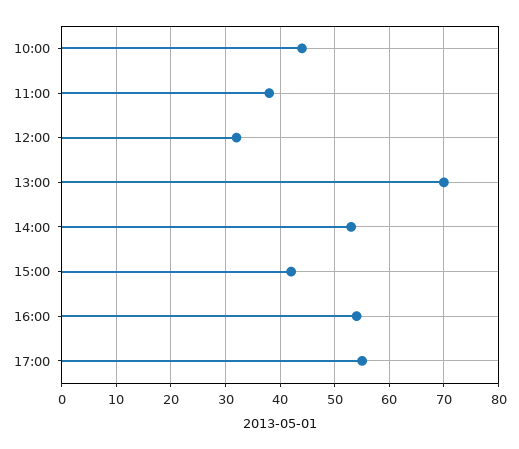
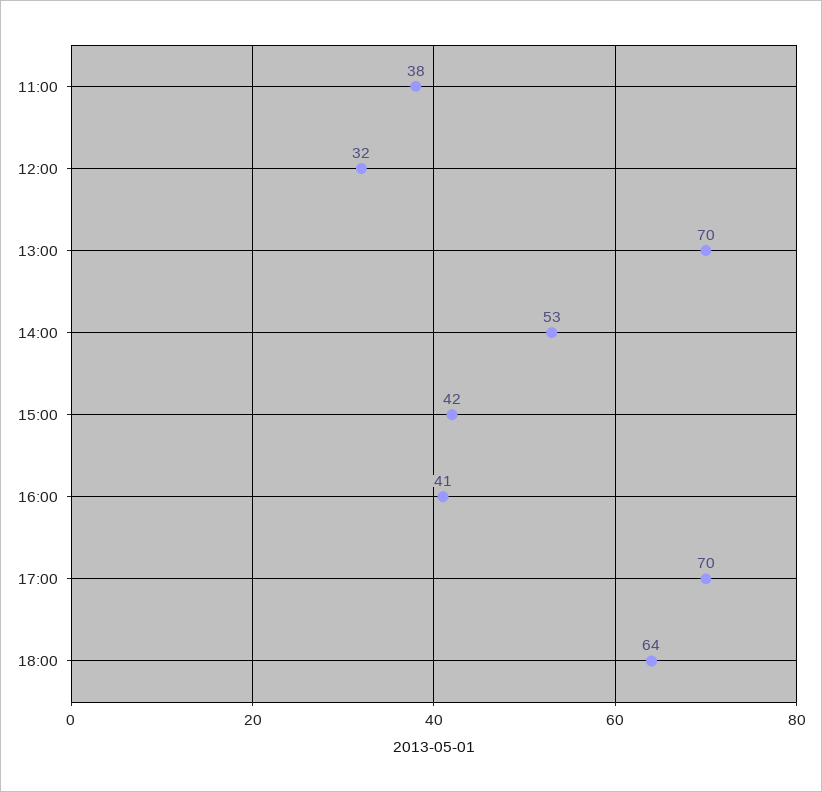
10:00: 45 -> none
16:00: 55 -> 41
17:00: 55 -> 70
18:00: none -> 64

